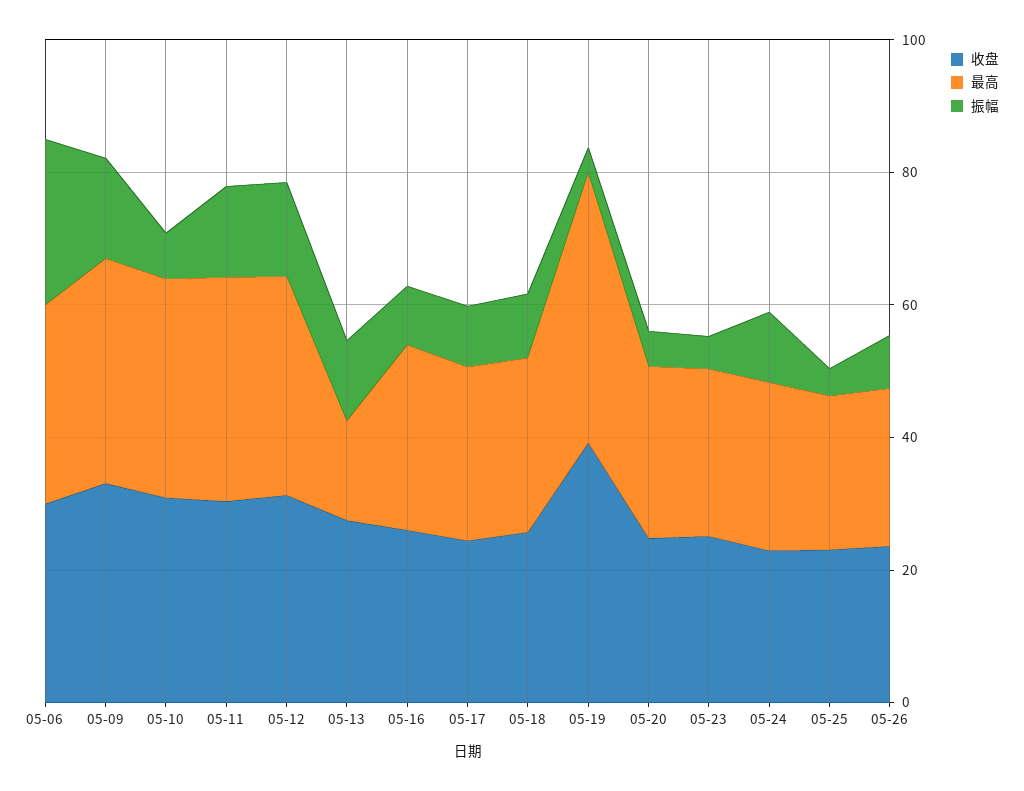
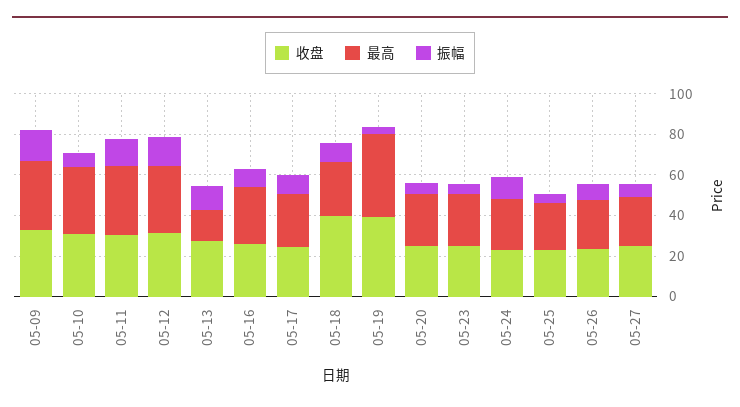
收盘, 05-06: 30 -> none
最高, 05-06: 30 -> none
振幅, 05-06: 25 -> none
收盘, 05-18: 25 -> 40
收盘, 05-27: none -> 25
最高, 05-27: none -> 25
振幅, 05-27: none -> 5

